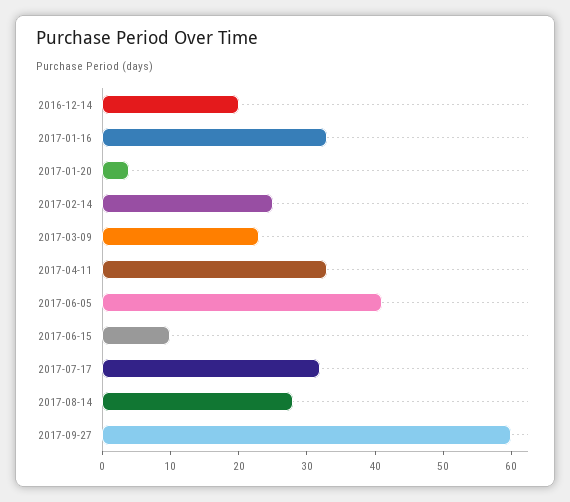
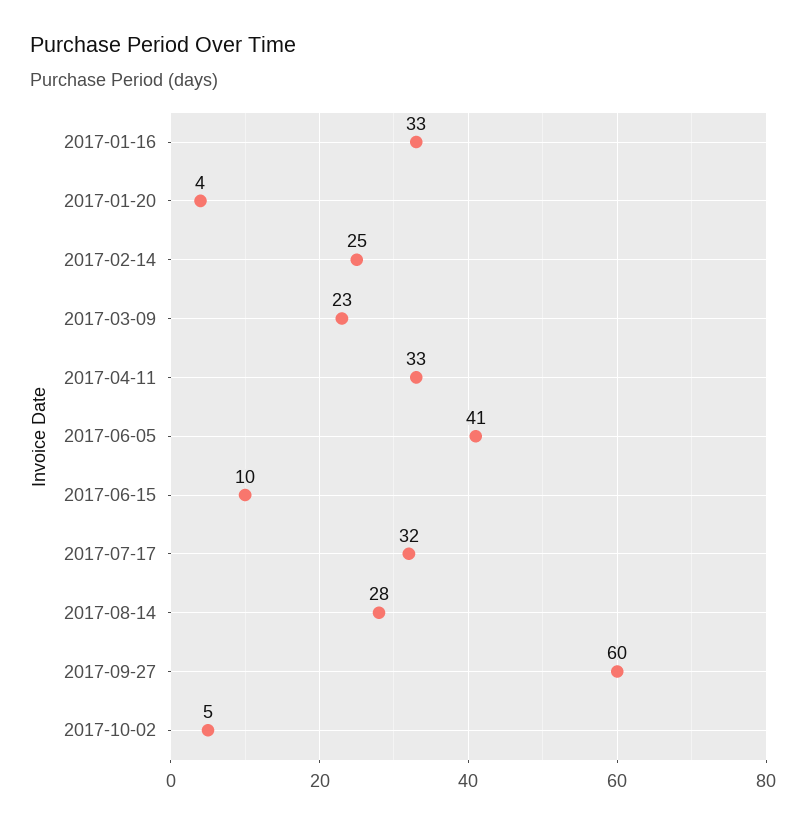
2016-12-14: 20 -> none
2017-10-02: none -> 5

